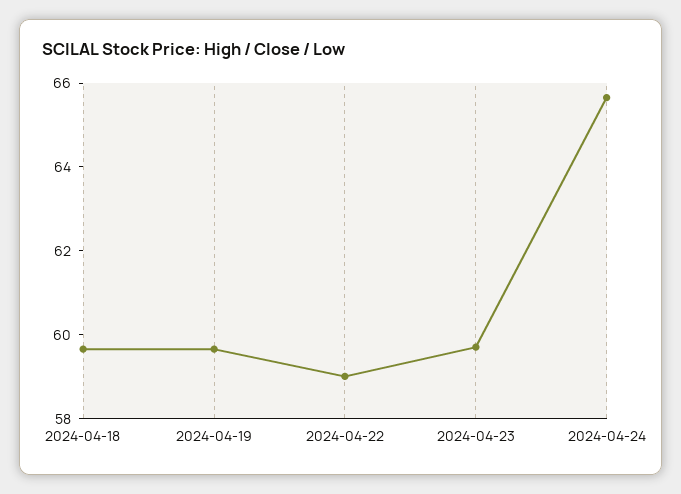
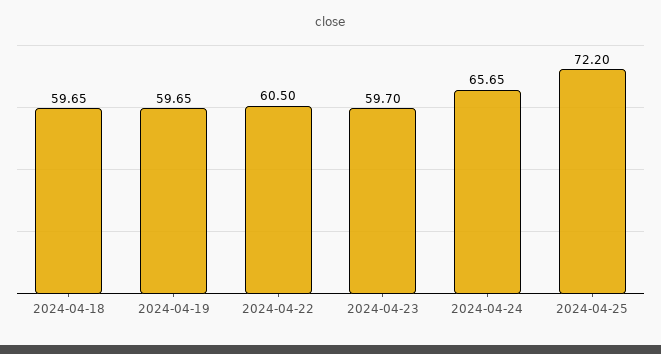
2024-04-22: 59 -> 60.5
2024-04-25: none -> 72.2

